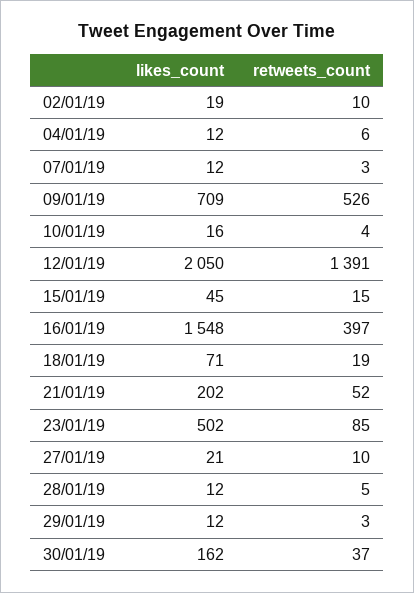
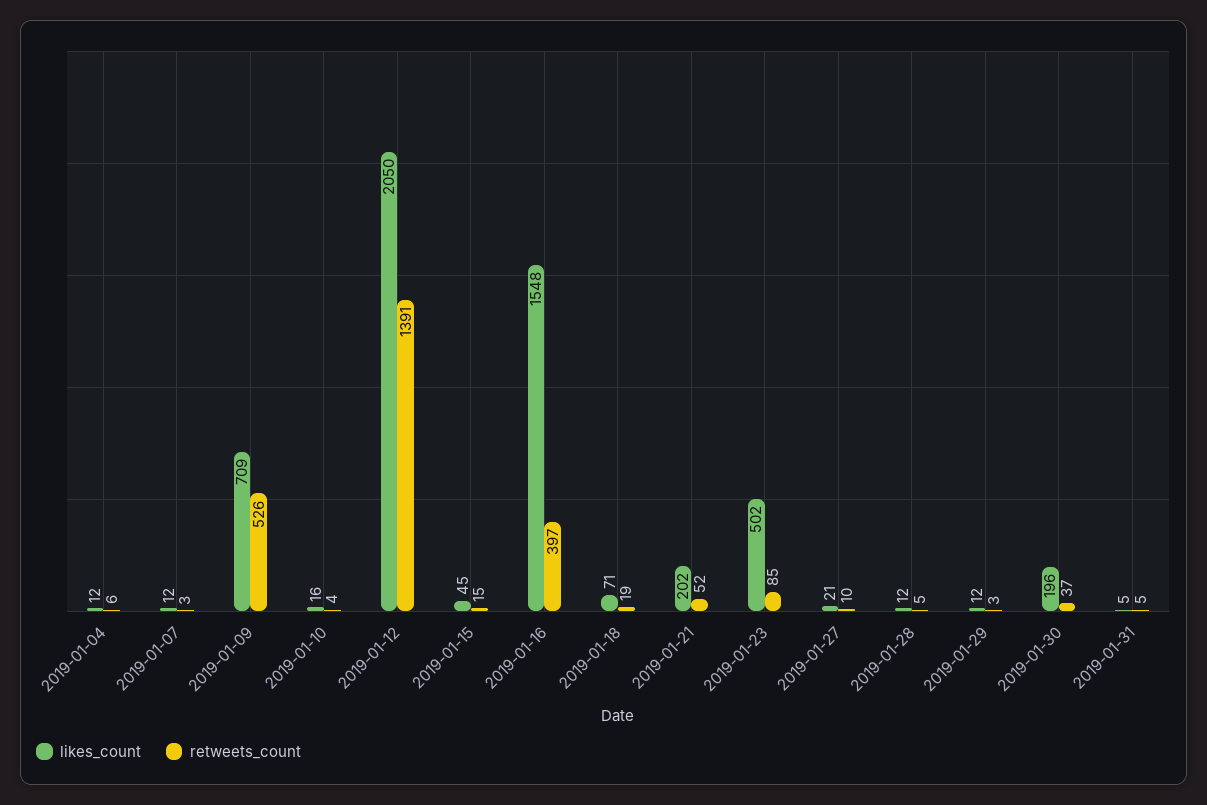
likes_count, 02/01/19: 19 -> none
retweets_count, 02/01/19: 10 -> none
likes_count, 30/01/19: 162 -> 196
likes_count, 2019-01-31: none -> 5
retweets_count, 2019-01-31: none -> 5

